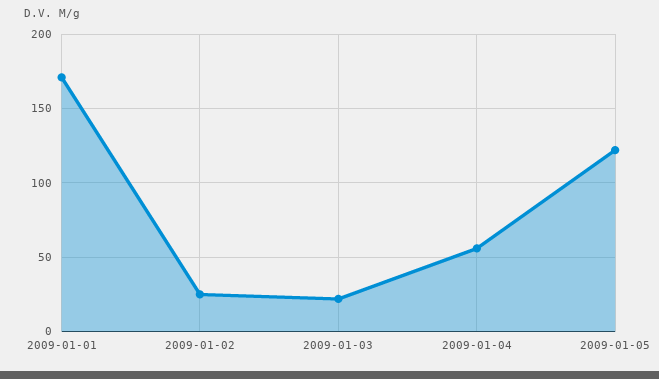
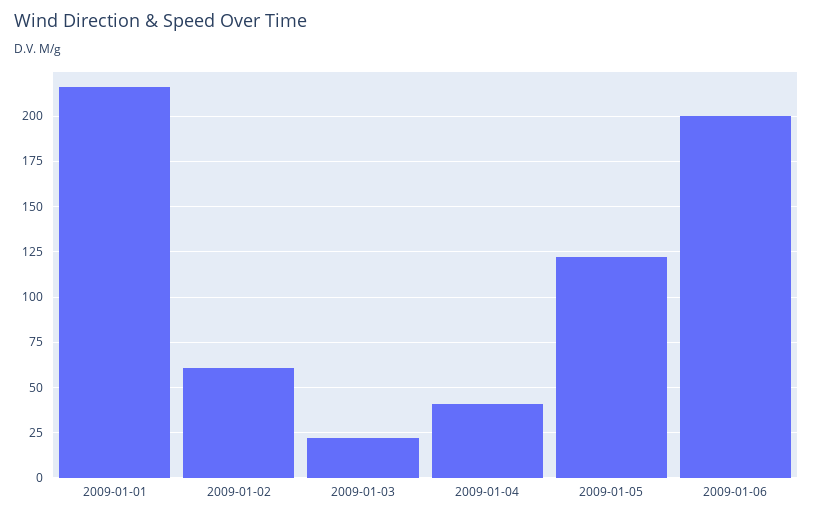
2009-01-01: 170 -> 215
2009-01-02: 25 -> 60
2009-01-04: 55 -> 40
2009-01-06: none -> 200

